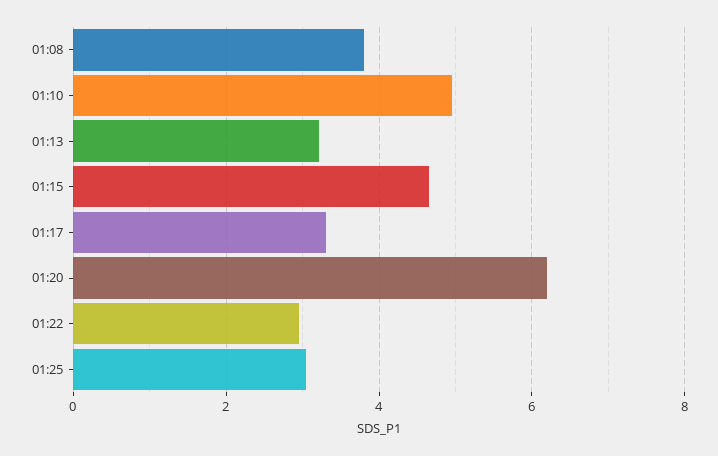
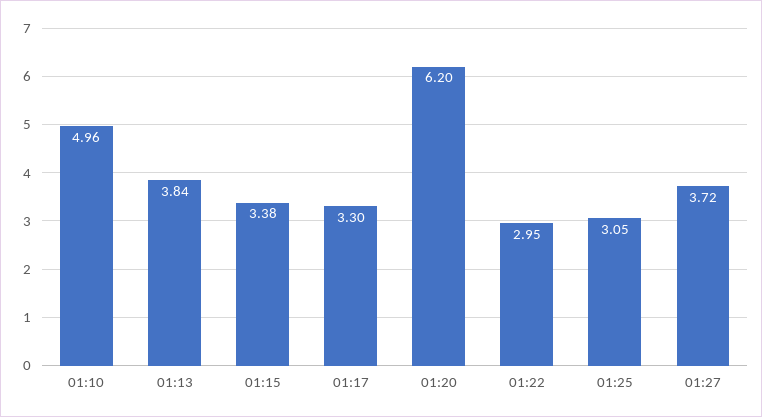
01:08: 3.8 -> none
01:13: 3.2 -> 3.84
01:15: 4.6 -> 3.38
01:27: none -> 3.72

